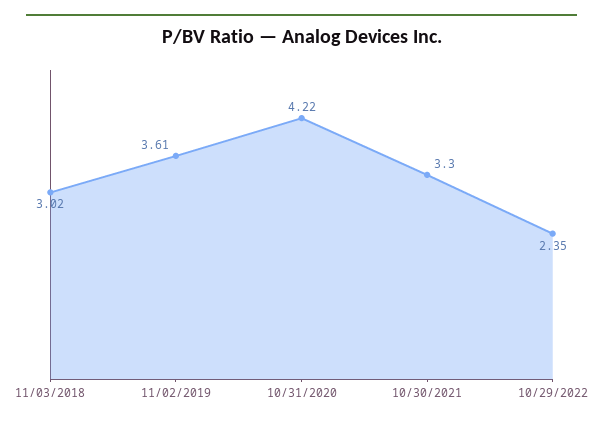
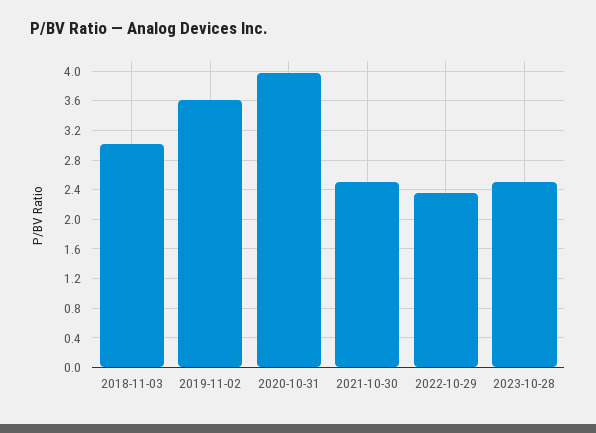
10/31/2020: 4.22 -> 4
10/30/2021: 3.3 -> 2.5
2023-10-28: none -> 2.5

